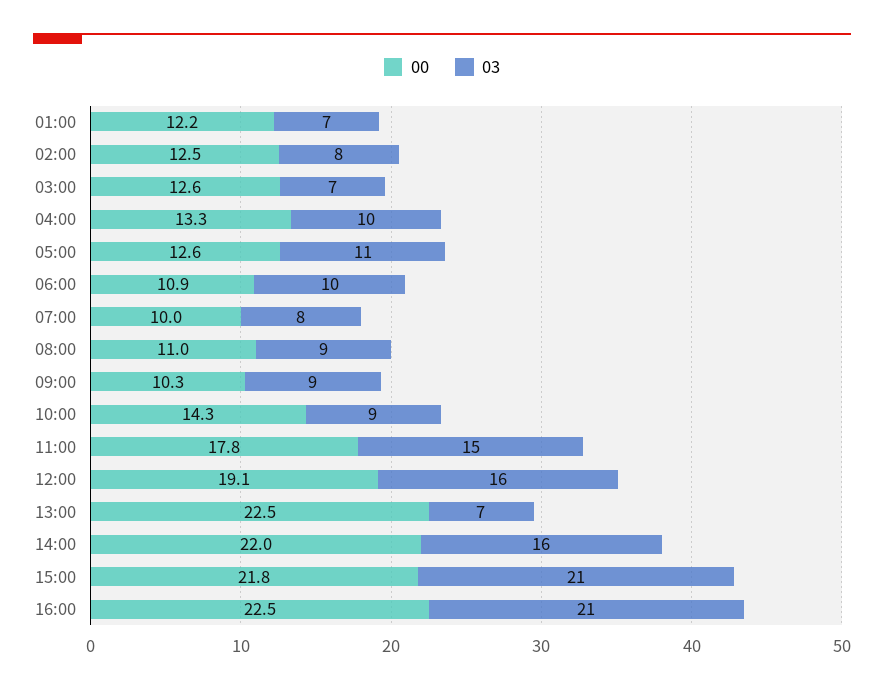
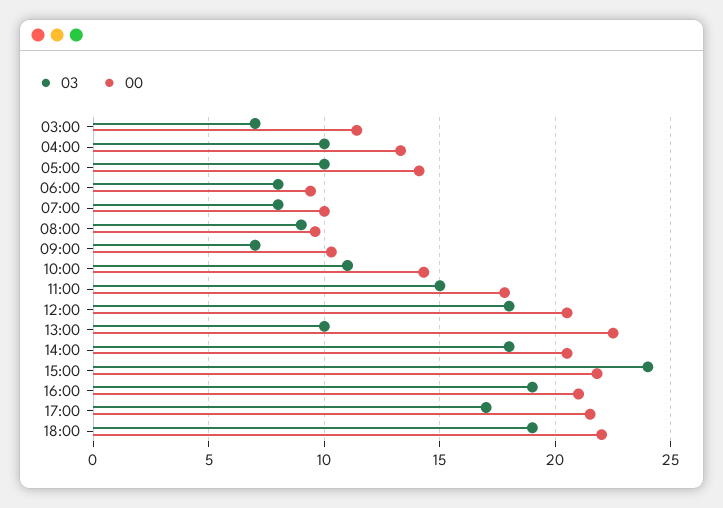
00, 01:00: 12.2 -> none
03, 01:00: 7 -> none
00, 02:00: 12.5 -> none
03, 02:00: 8 -> none
00, 03:00: 12.6 -> 11.5
00, 05:00: 12.6 -> 14
03, 05:00: 11 -> 10
00, 06:00: 10.9 -> 9.5
03, 06:00: 10 -> 8
00, 08:00: 11 -> 9.5
03, 09:00: 9 -> 7
03, 10:00: 9 -> 11
00, 12:00: 19.1 -> 20.5
03, 12:00: 16 -> 18
03, 13:00: 7 -> 10
00, 14:00: 22 -> 20.5
03, 14:00: 16 -> 18
03, 15:00: 21 -> 24
00, 16:00: 22.5 -> 21
03, 16:00: 21 -> 19
03, 17:00: none -> 17
00, 17:00: none -> 21.5
03, 18:00: none -> 19
00, 18:00: none -> 22

